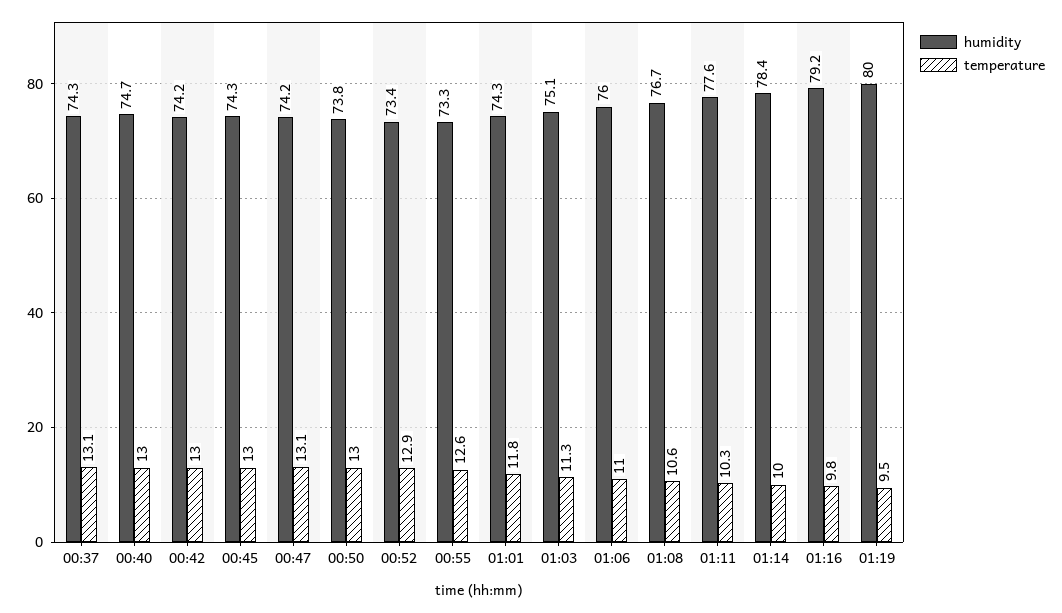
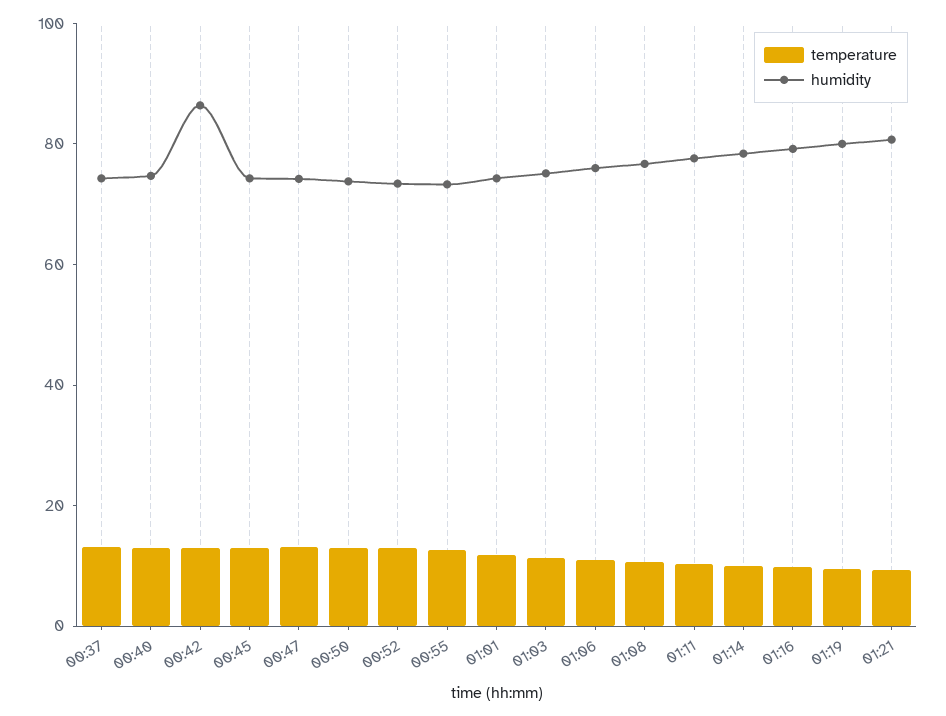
humidity, 00:42: 74.2 -> 85
temperature, 01:21: none -> 10
humidity, 01:21: none -> 80

